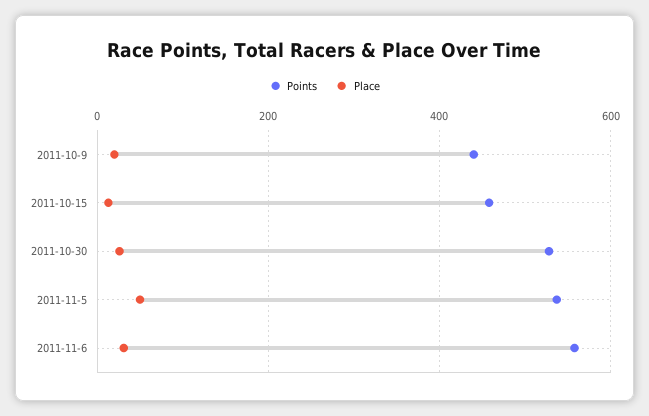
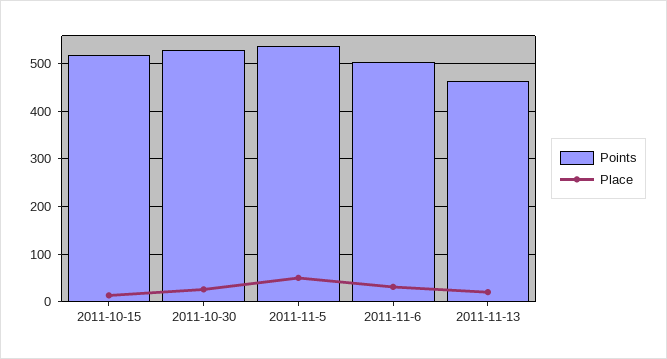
Points, 2011-10-9: 440 -> none
Place, 2011-10-9: 20 -> none
Points, 2011-10-15: 460 -> 520
Points, 2011-11-6: 560 -> 500
Points, 2011-11-13: none -> 460
Place, 2011-11-13: none -> 20

